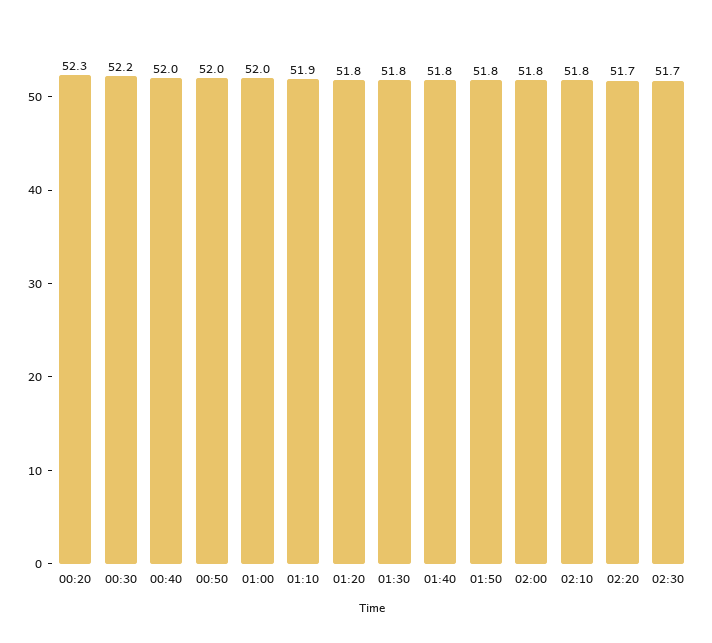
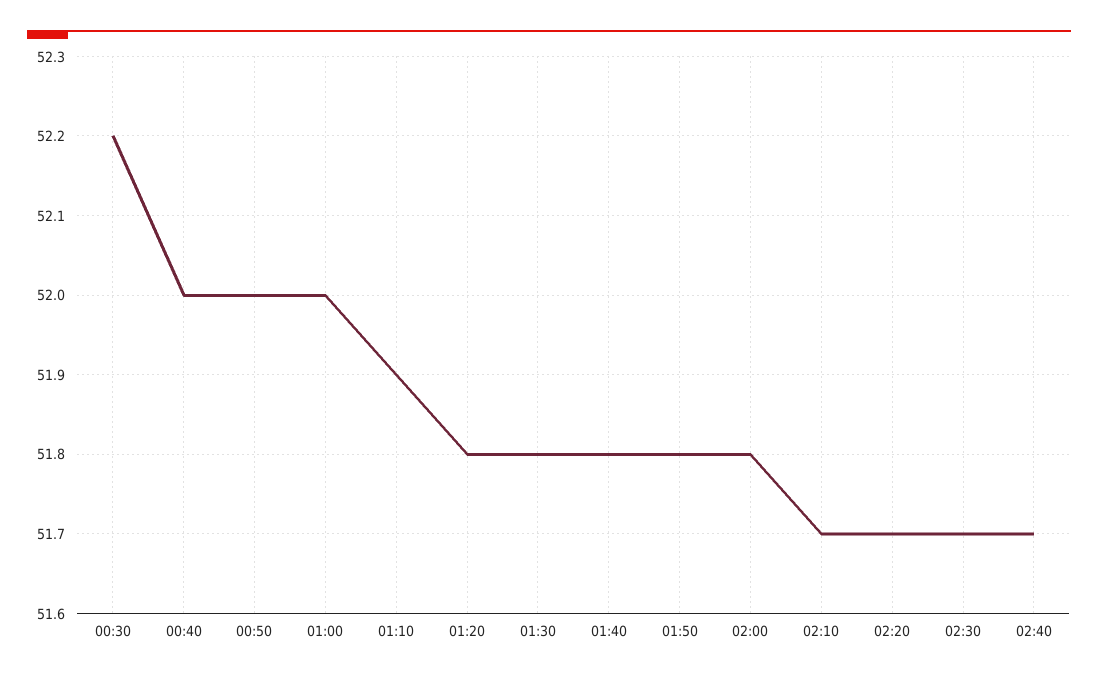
00:20: 52.3 -> none
02:10: 51.8 -> 51.7
02:40: none -> 51.7

